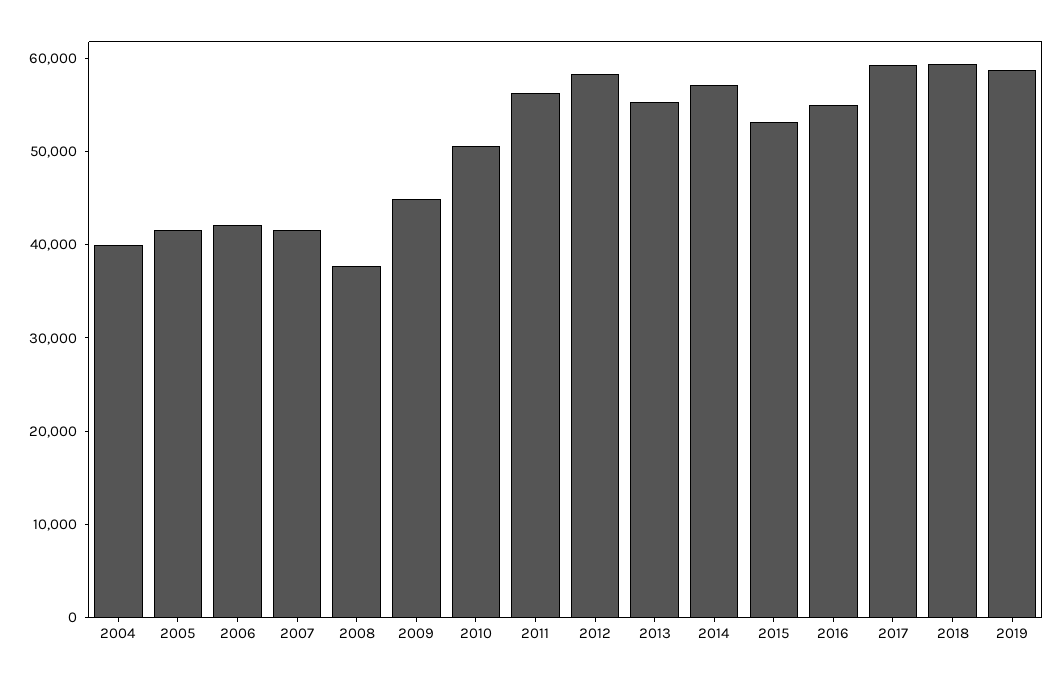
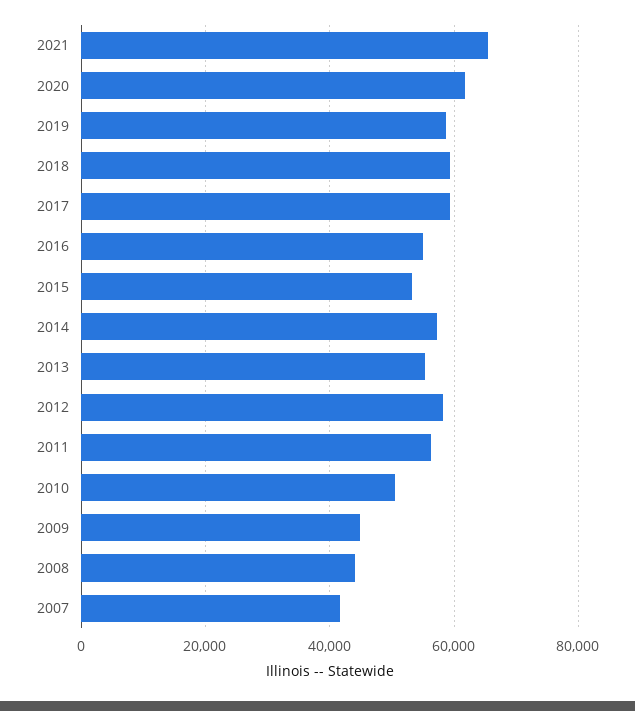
2004: 40000 -> none
2005: 42000 -> none
2006: 42000 -> none
2008: 38000 -> 44000
2021: none -> 66000
2020: none -> 62000

